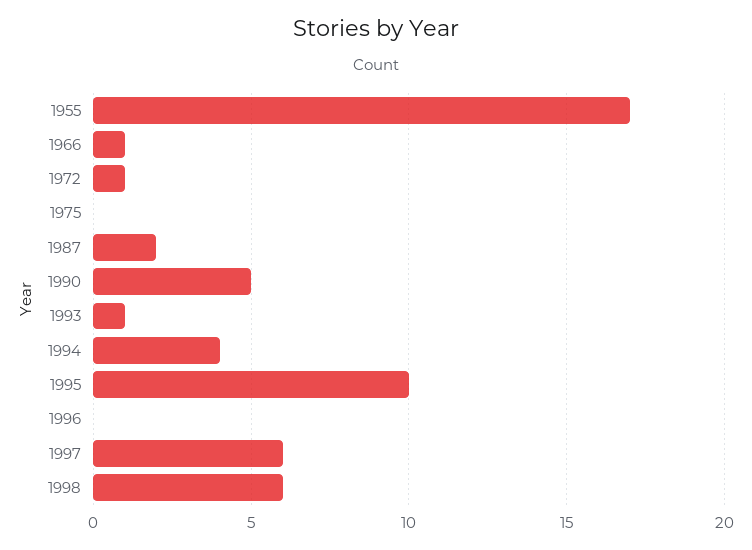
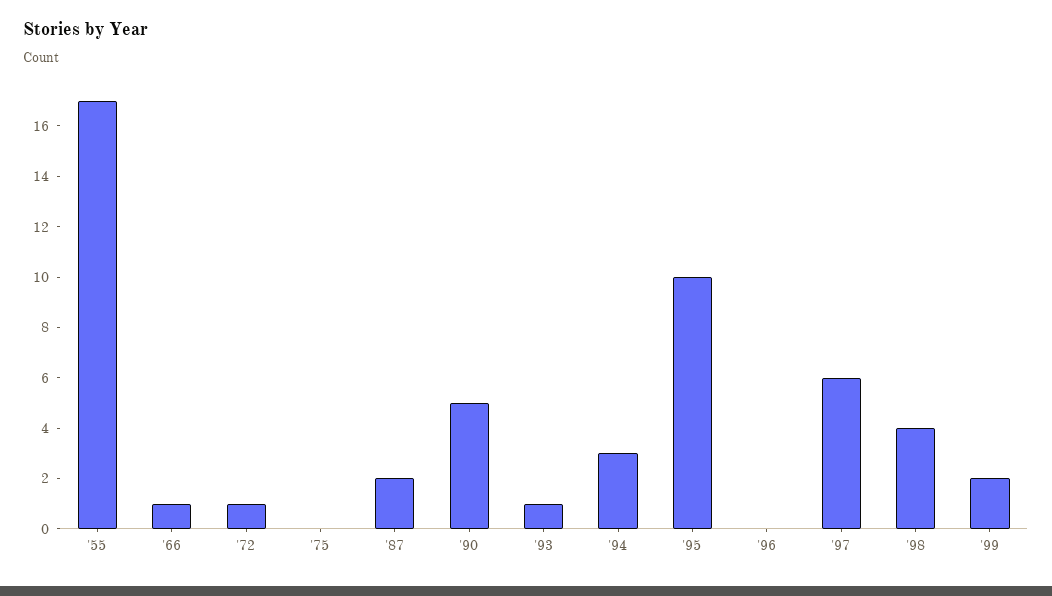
1994: 4 -> 3
1998: 6 -> 4
'99: none -> 2

